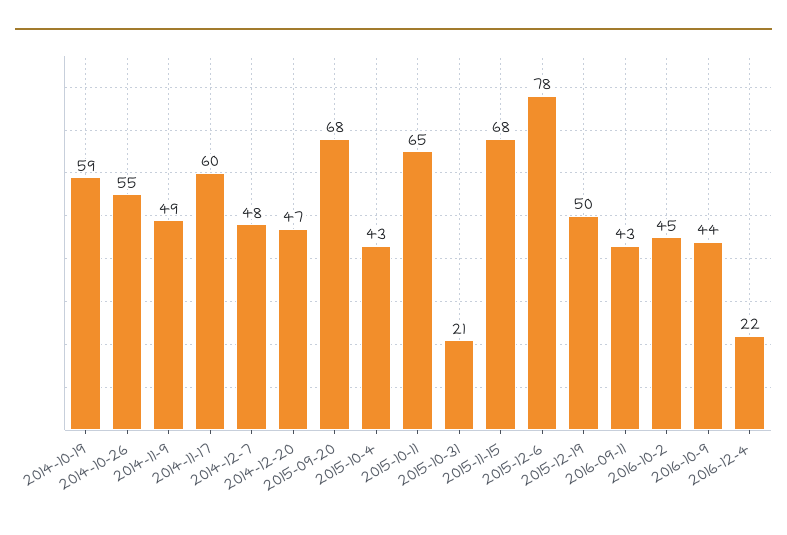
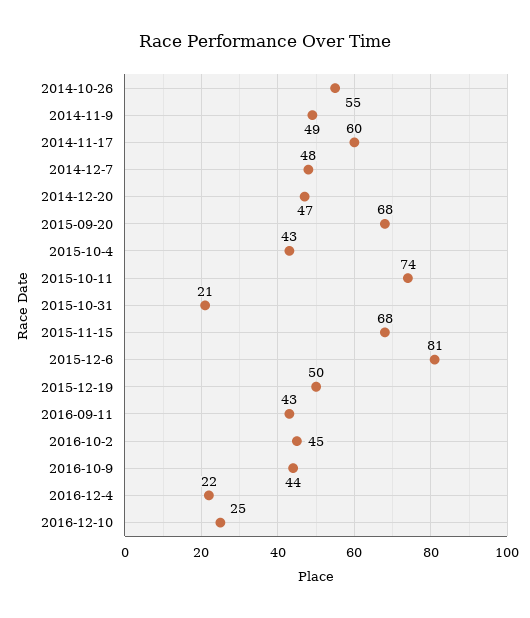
2014-10-19: 59 -> none
2015-10-11: 65 -> 74
2015-12-6: 78 -> 81
2016-12-10: none -> 25

